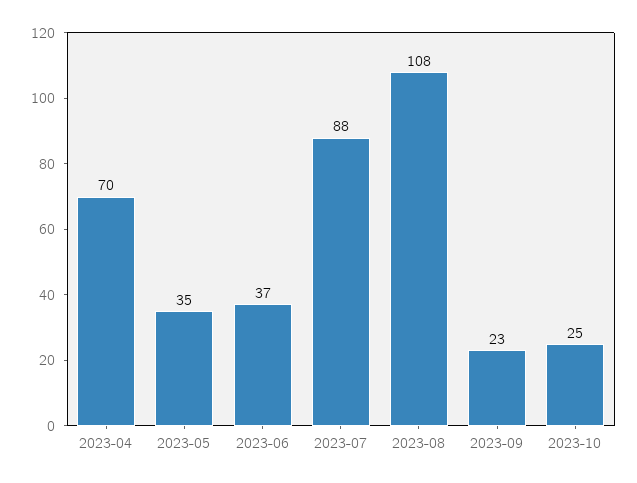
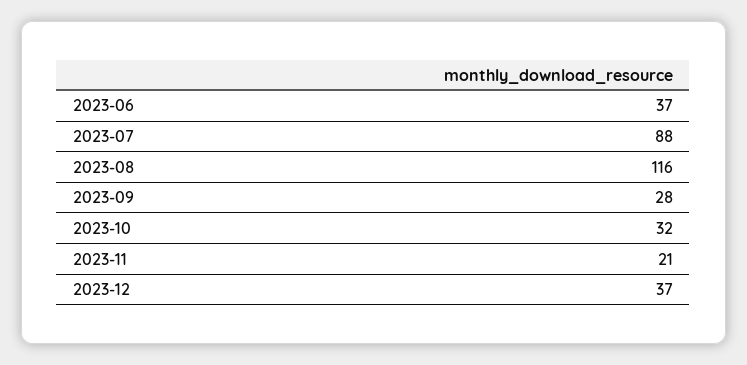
2023-04: 70 -> none
2023-05: 35 -> none
2023-08: 108 -> 116
2023-09: 23 -> 28
2023-10: 25 -> 32
2023-11: none -> 21
2023-12: none -> 37

